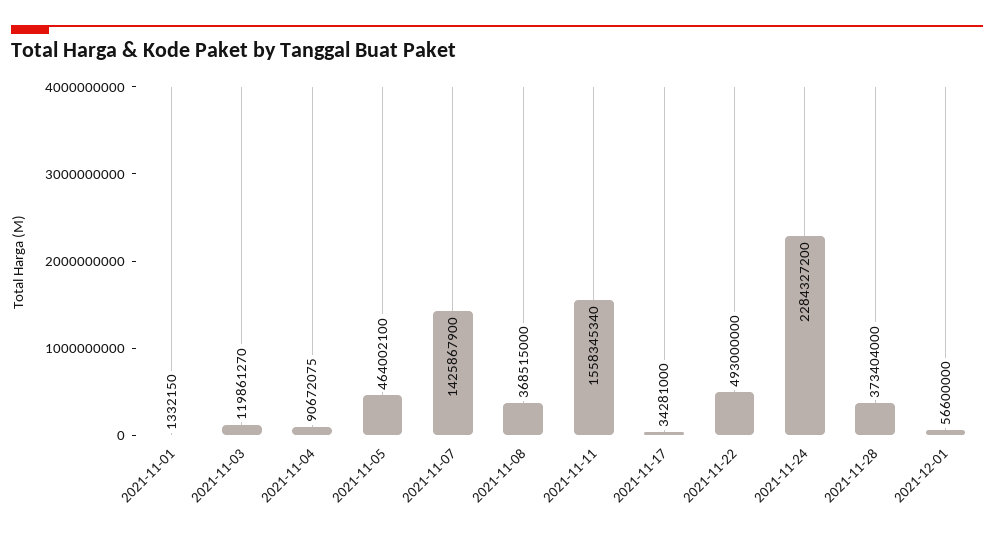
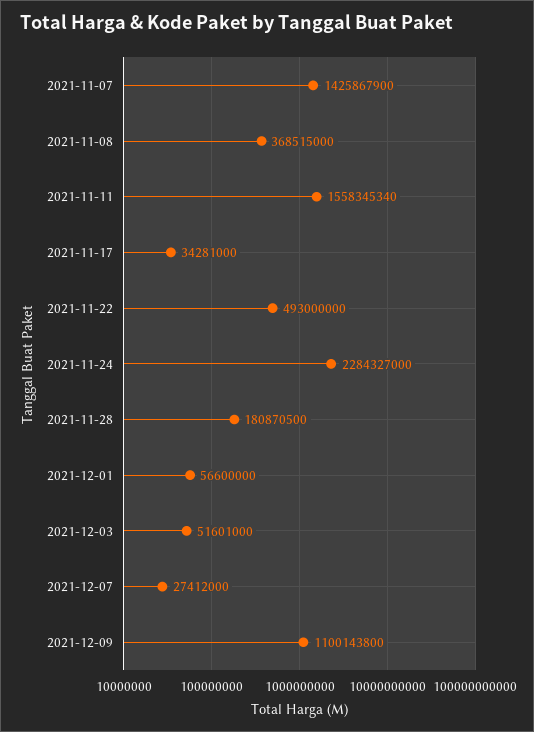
2021-11-01: 1332150 -> none
2021-11-03: 119861270 -> none
2021-11-04: 90672075 -> none
2021-11-05: 464002100 -> none
2021-11-24: 2284327200 -> 2284327000
2021-11-28: 373404000 -> 180870500
2021-12-03: none -> 51601000
2021-12-07: none -> 27412000
2021-12-09: none -> 1100143800

